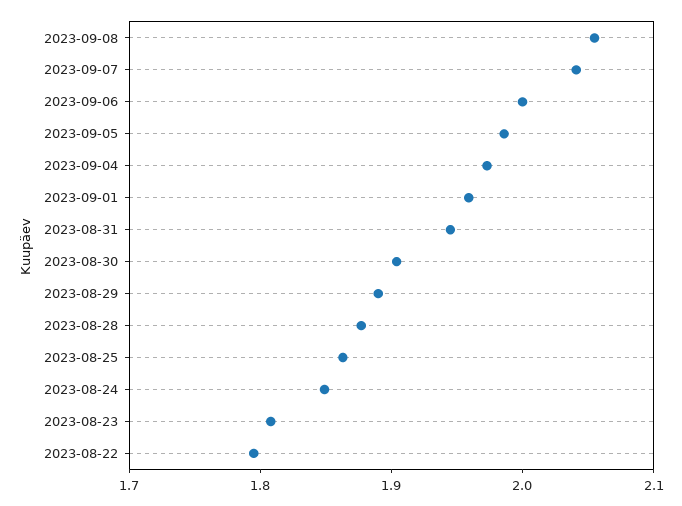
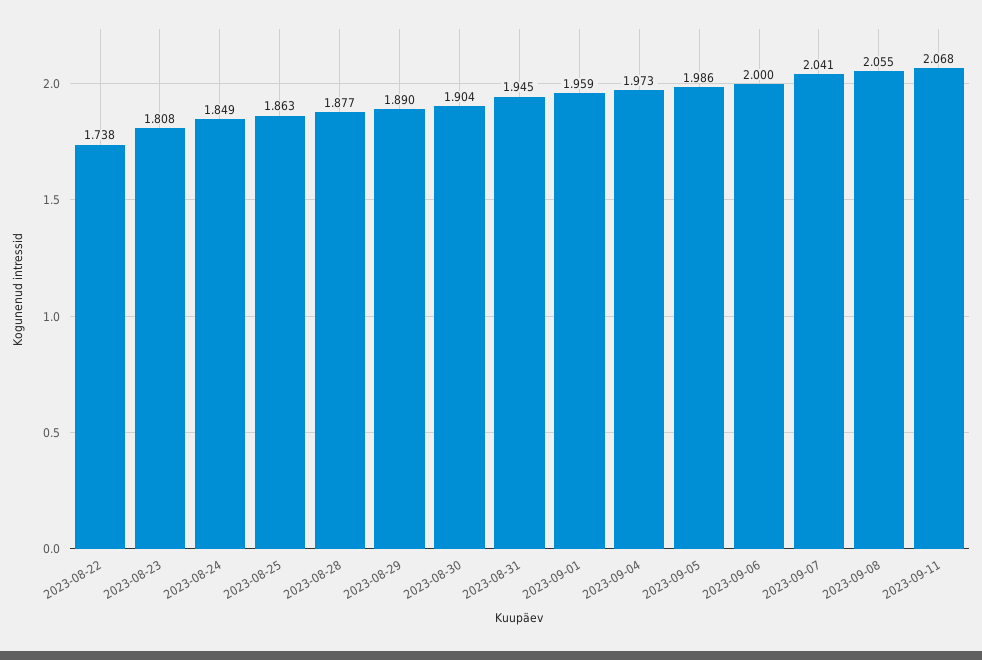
2023-08-22: 1.8 -> 1.738
2023-09-11: none -> 2.068

